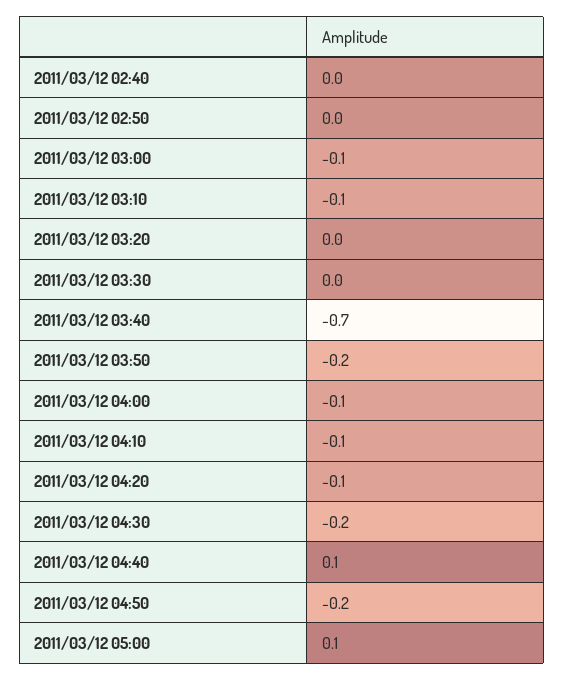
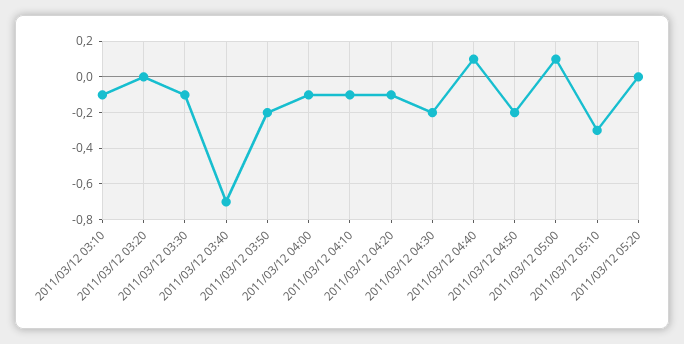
2011/03/12 02:40: 0 -> none
2011/03/12 02:50: 0 -> none
2011/03/12 03:00: -0.1 -> none
2011/03/12 03:30: 0 -> -0.1
2011/03/12 05:10: none -> -0.3
2011/03/12 05:20: none -> 0

